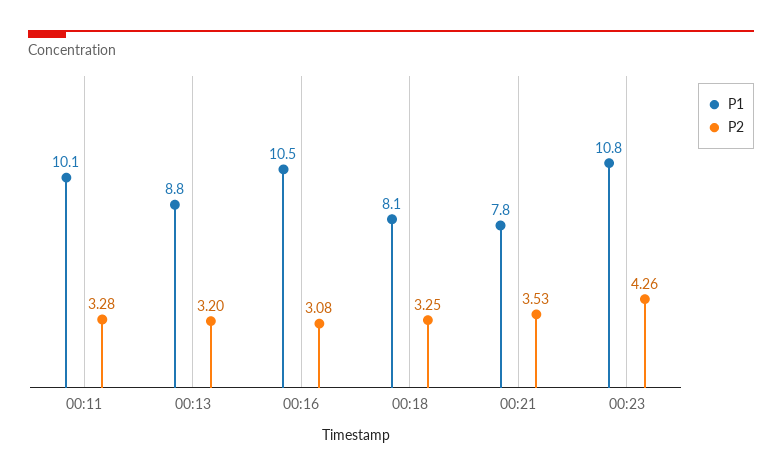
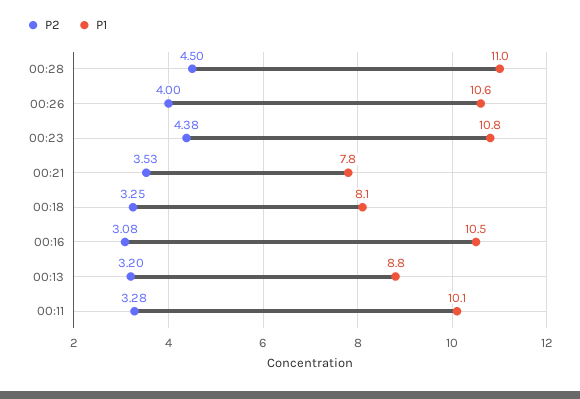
P2, 00:23: 4.26 -> 4.38
P2, 00:28: none -> 4.5
P1, 00:28: none -> 11
P2, 00:26: none -> 4
P1, 00:26: none -> 10.6

